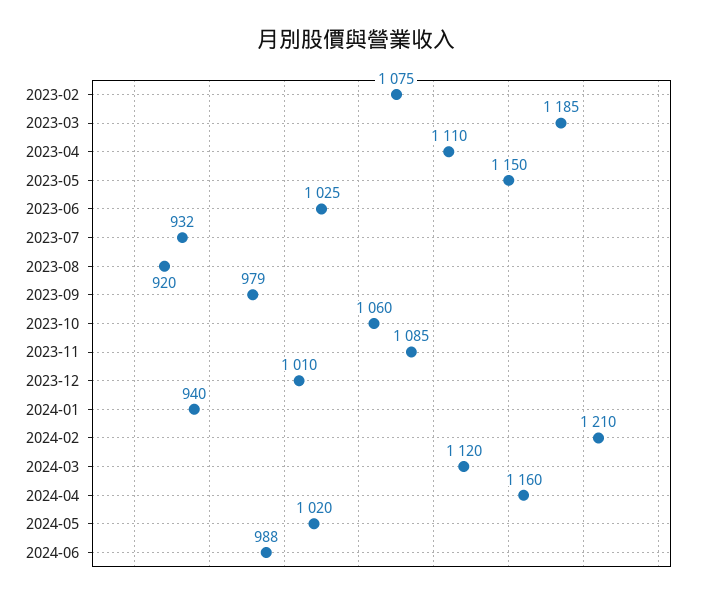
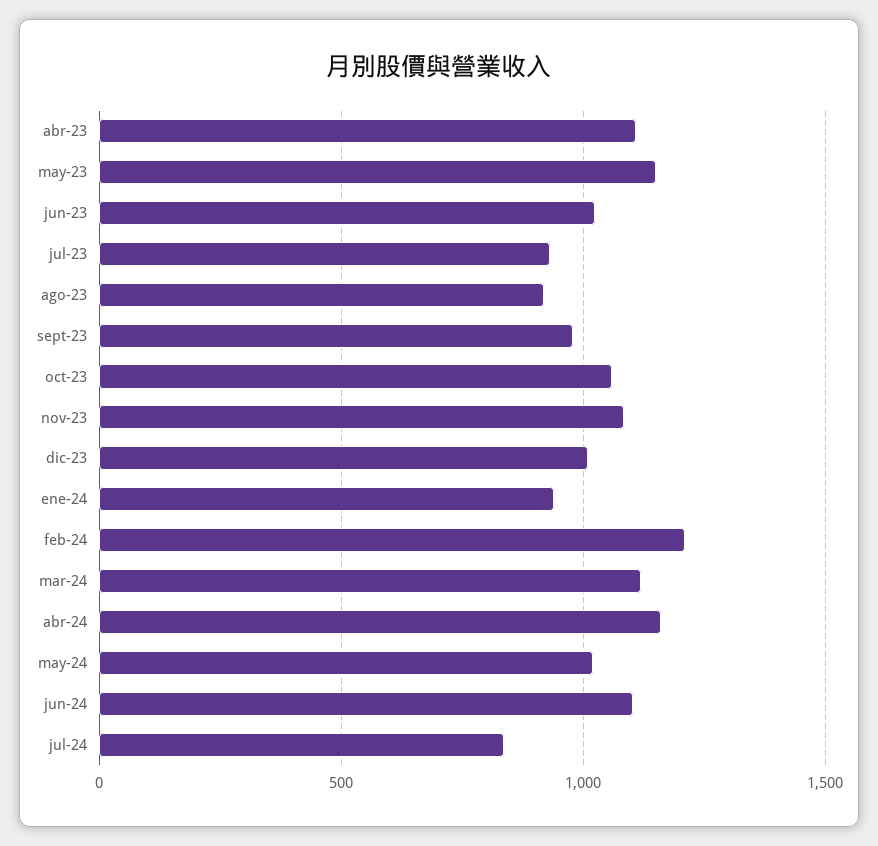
2023-02: 1075 -> none
2023-03: 1185 -> none
2024-06: 988 -> 1100
jul-24: none -> 850

